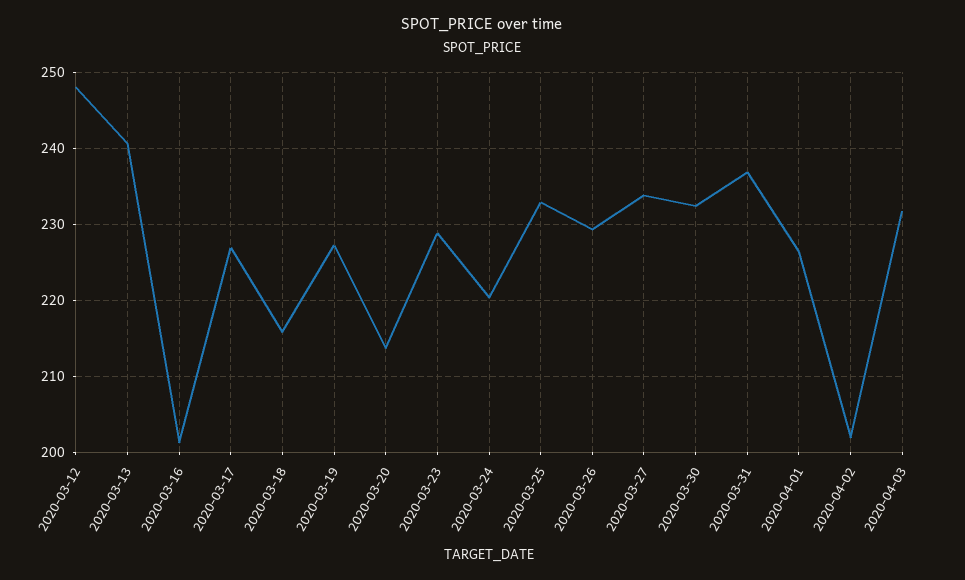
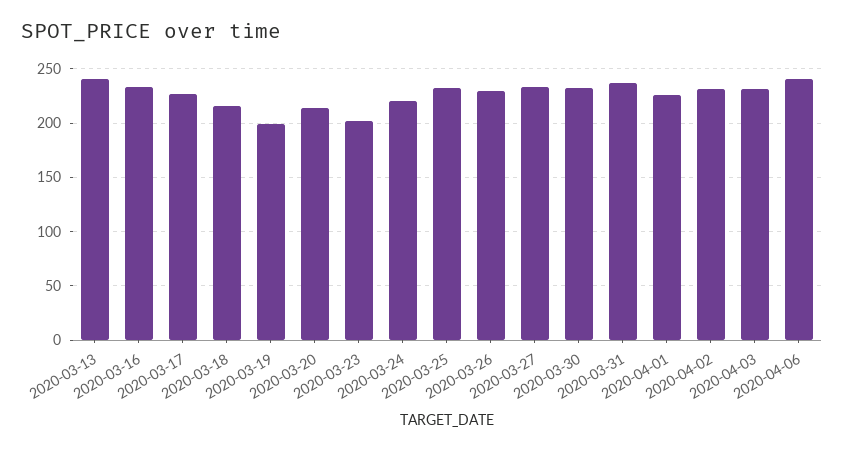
2020-03-12: 248 -> none
2020-03-16: 201 -> 230
2020-03-19: 227 -> 200
2020-03-23: 229 -> 200
2020-04-02: 202 -> 230
2020-04-06: none -> 240

